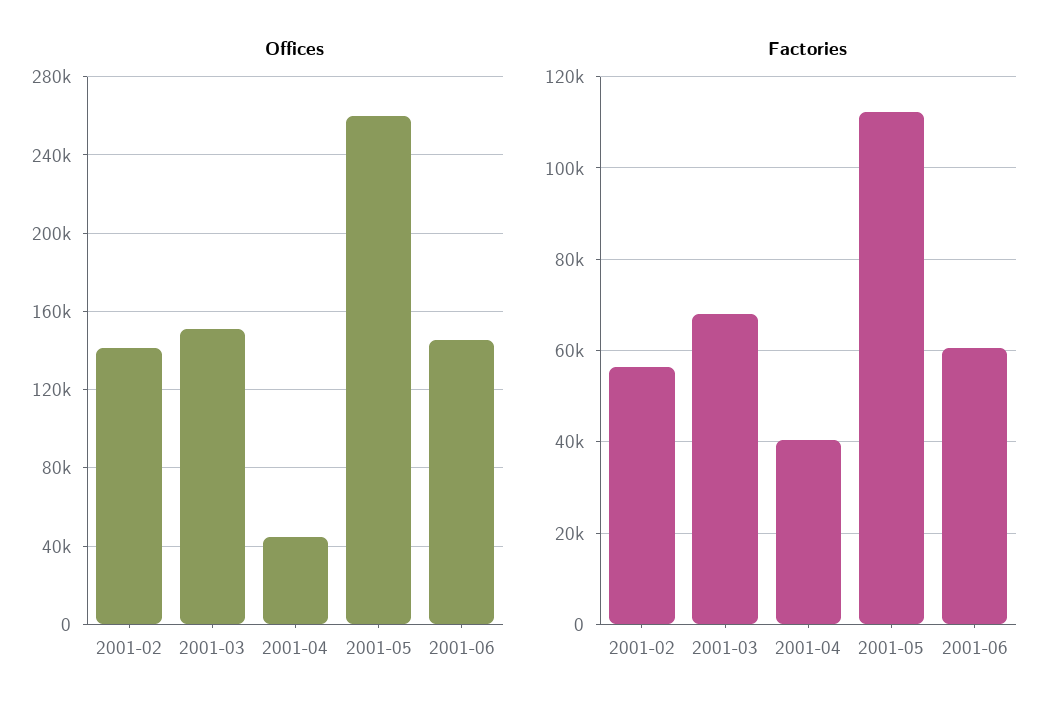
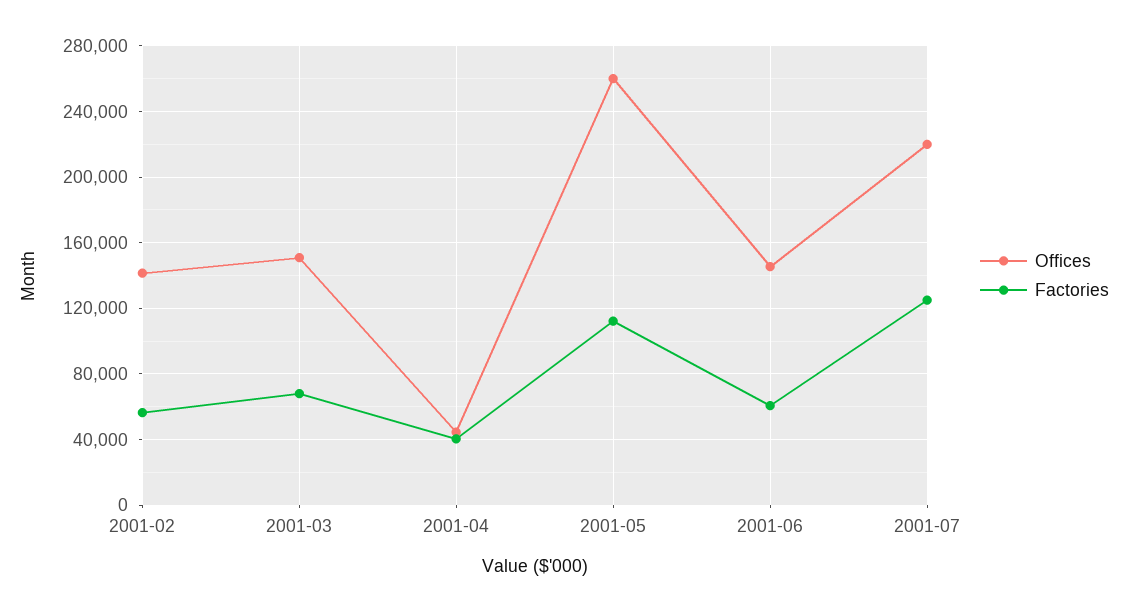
Offices, 2001-07: none -> 220000
Factories, 2001-07: none -> 125000

